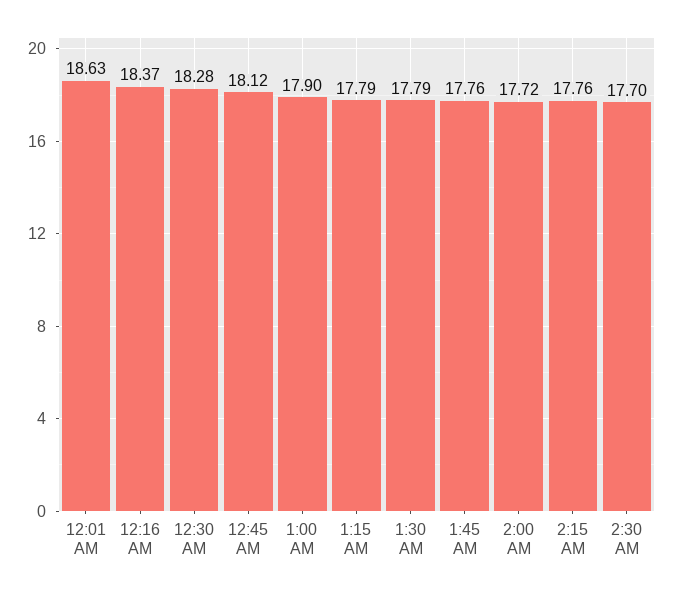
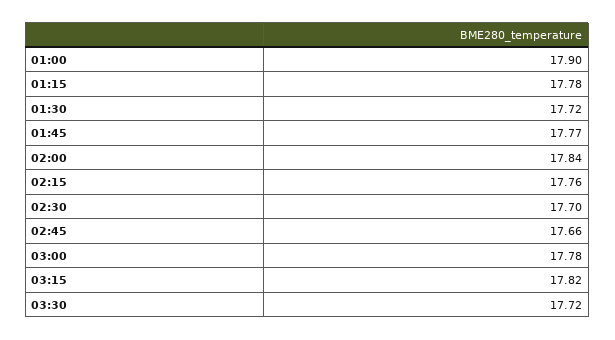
12:01 AM: 18.63 -> none
12:16 AM: 18.37 -> none
12:30 AM: 18.28 -> none
12:45 AM: 18.12 -> none
1:15 AM: 17.79 -> 17.78
1:30 AM: 17.79 -> 17.72
1:45 AM: 17.76 -> 17.77
2:00 AM: 17.72 -> 17.84
02:45: none -> 17.66
03:00: none -> 17.78
03:15: none -> 17.82
03:30: none -> 17.72

